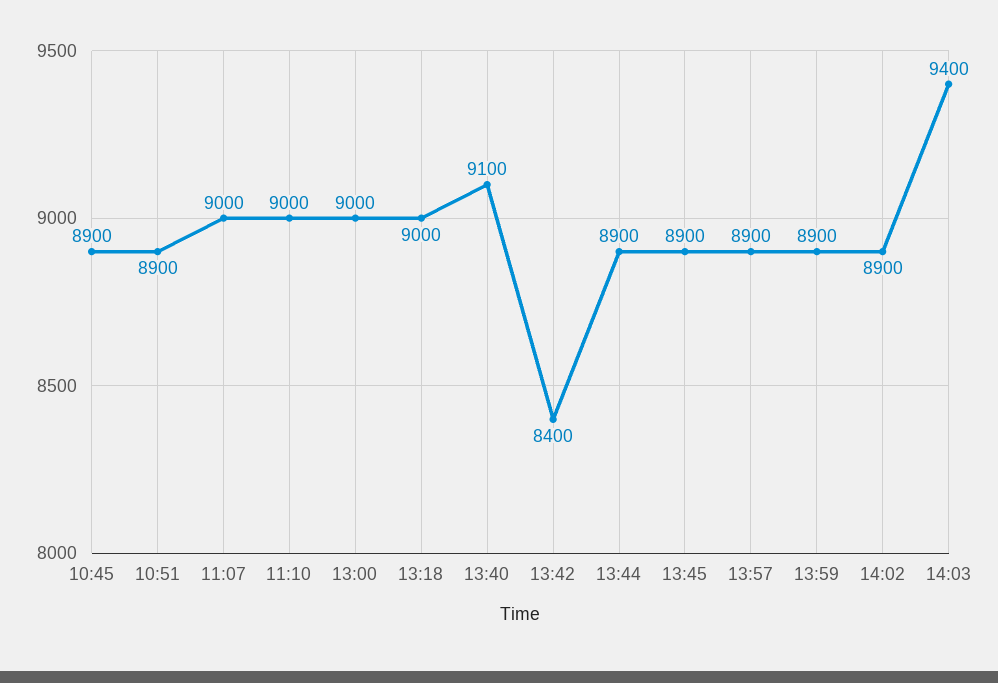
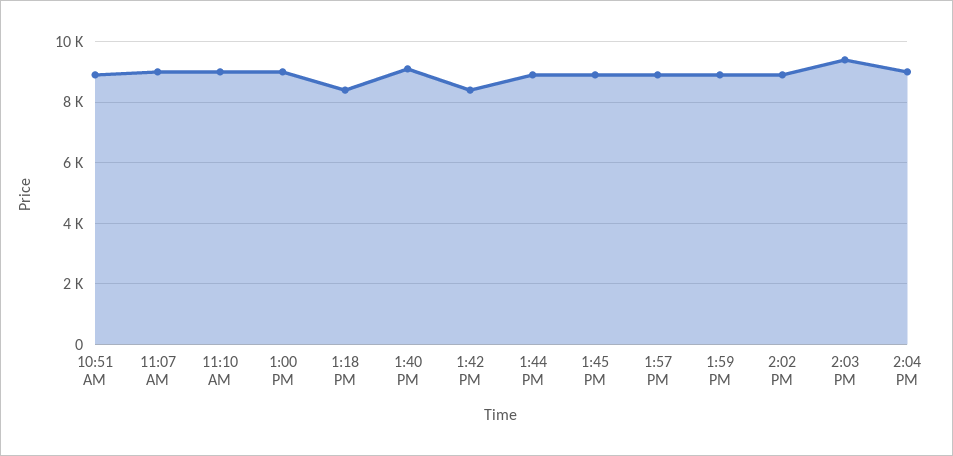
10:45: 8900 -> none
13:18: 9000 -> 8400
2:04 PM: none -> 9000

